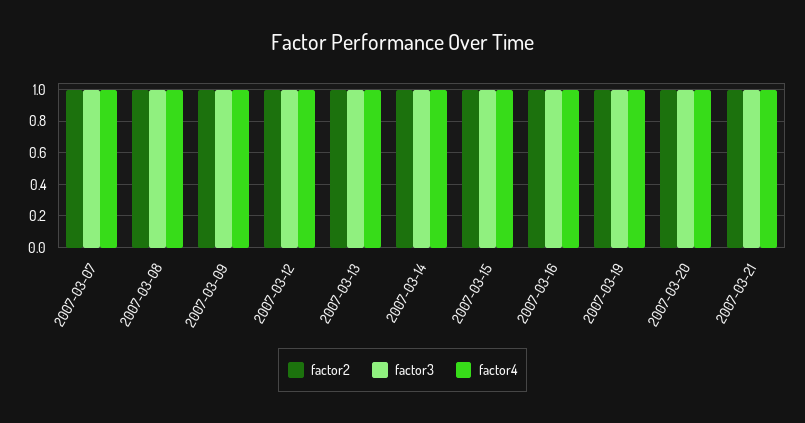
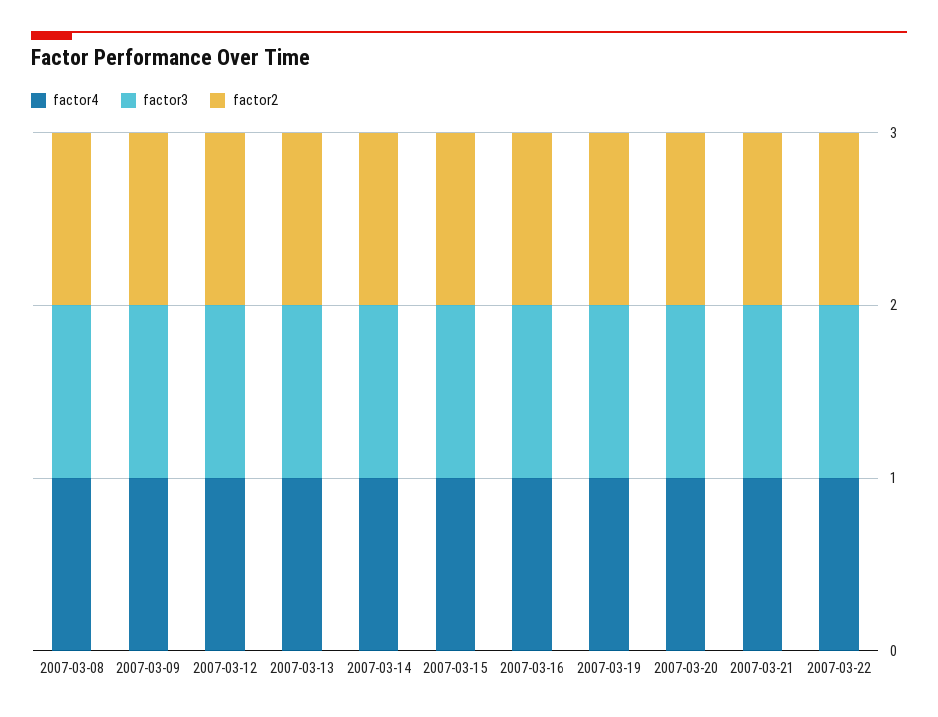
factor2, 2007-03-07: 1 -> none
factor3, 2007-03-07: 1 -> none
factor4, 2007-03-07: 1 -> none
factor4, 2007-03-22: none -> 1
factor3, 2007-03-22: none -> 1
factor2, 2007-03-22: none -> 1

